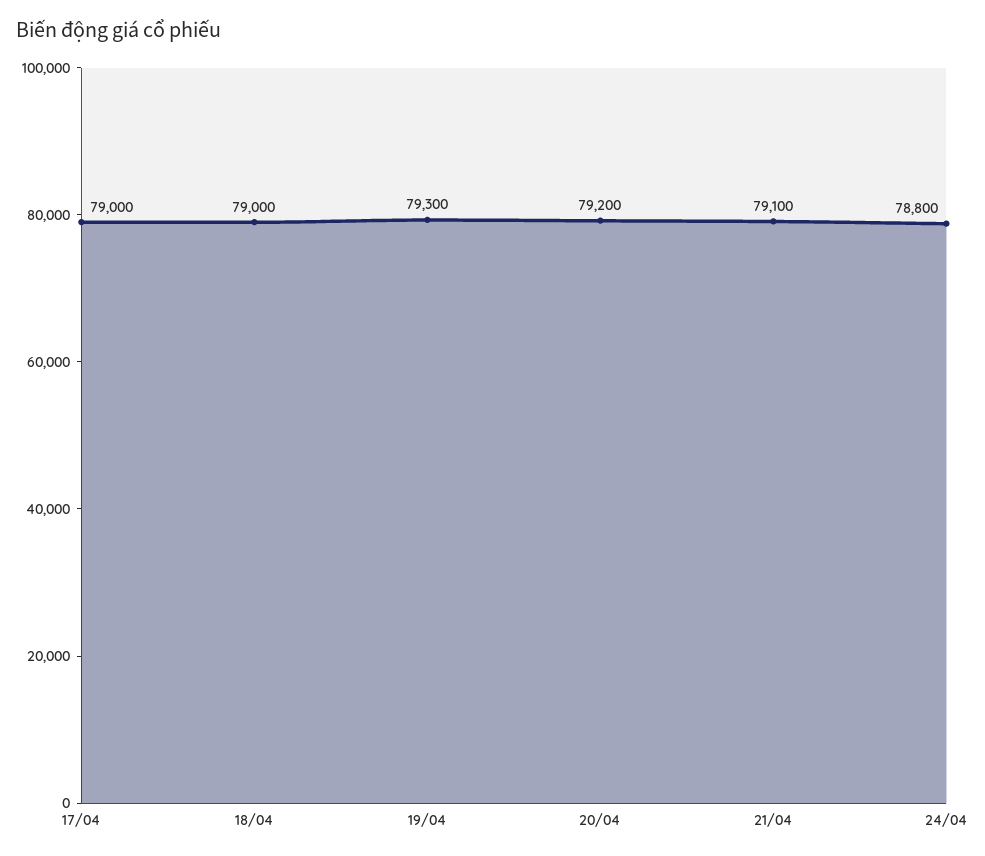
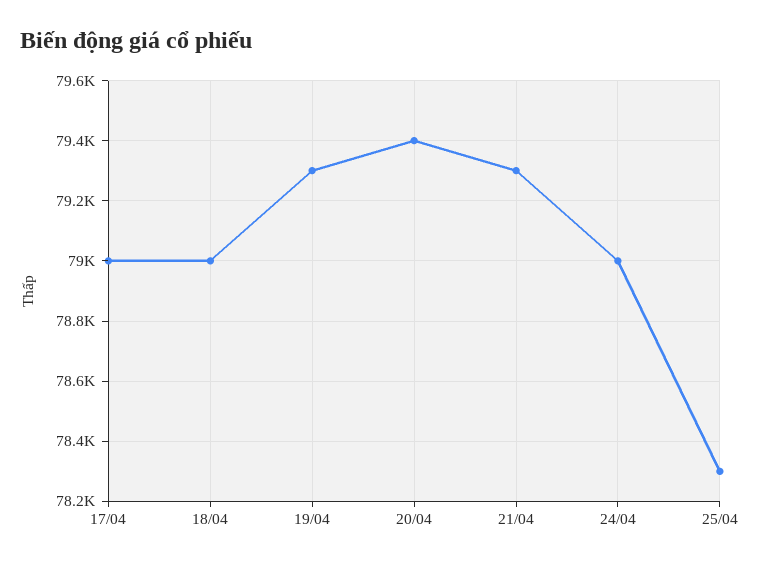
20/04: 79200 -> 79400
21/04: 79100 -> 79300
24/04: 78800 -> 79000
25/04: none -> 78300

